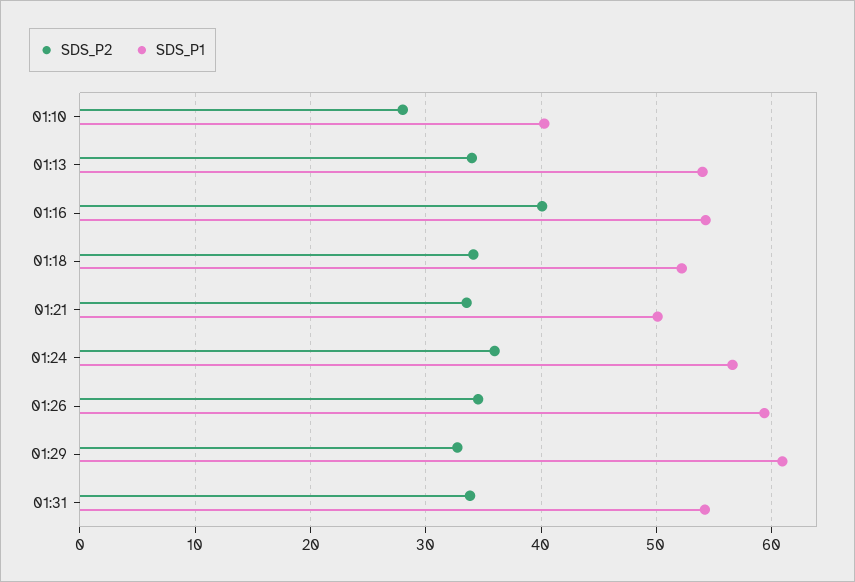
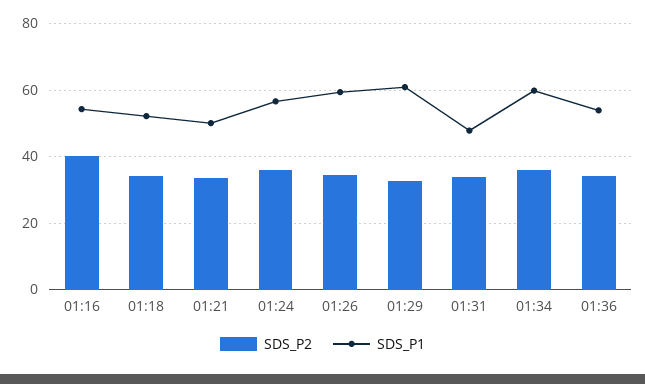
SDS_P2, 01:10: 28 -> none
SDS_P1, 01:10: 40 -> none
SDS_P2, 01:13: 34 -> none
SDS_P1, 01:13: 54 -> none
SDS_P1, 01:31: 54 -> 48
SDS_P2, 01:34: none -> 36
SDS_P1, 01:34: none -> 60
SDS_P2, 01:36: none -> 34
SDS_P1, 01:36: none -> 54

